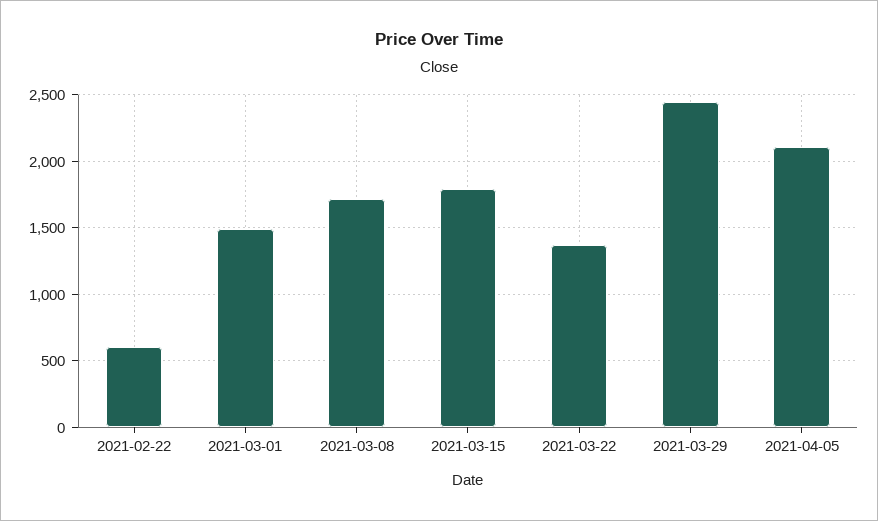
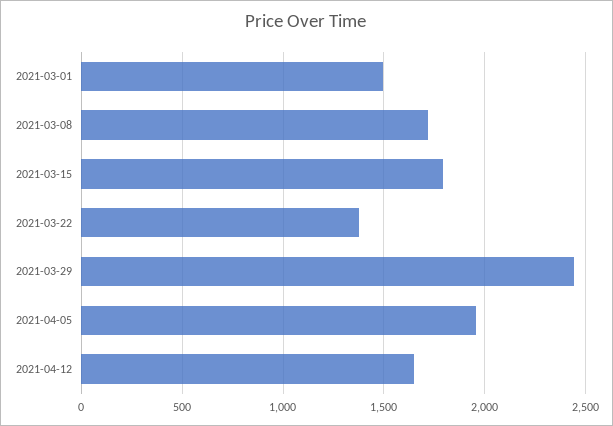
2021-02-22: 600 -> none
2021-04-05: 2100 -> 1950
2021-04-12: none -> 1650

